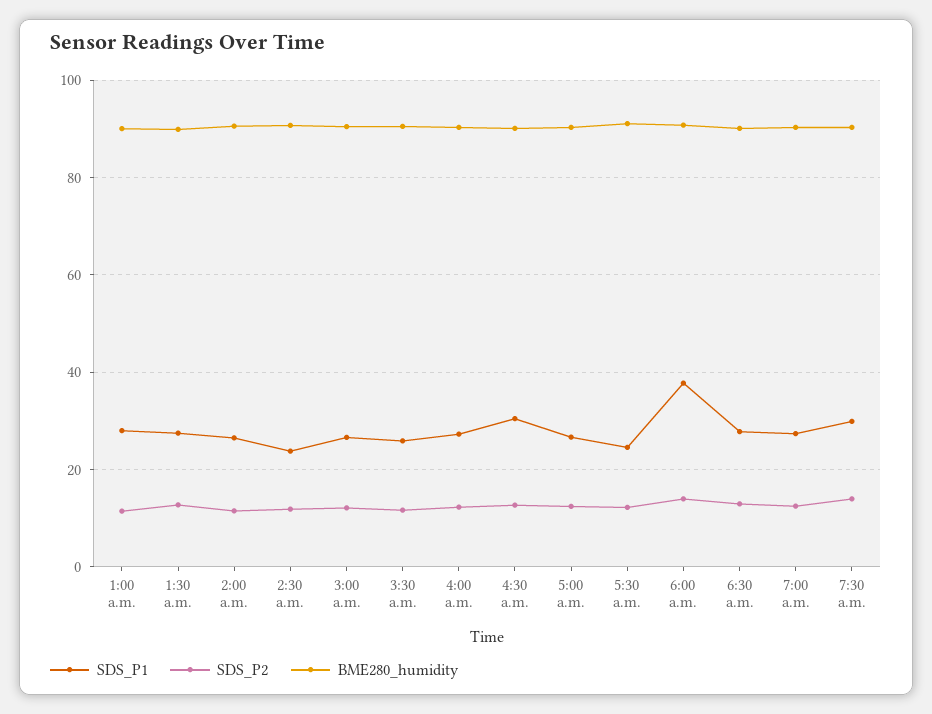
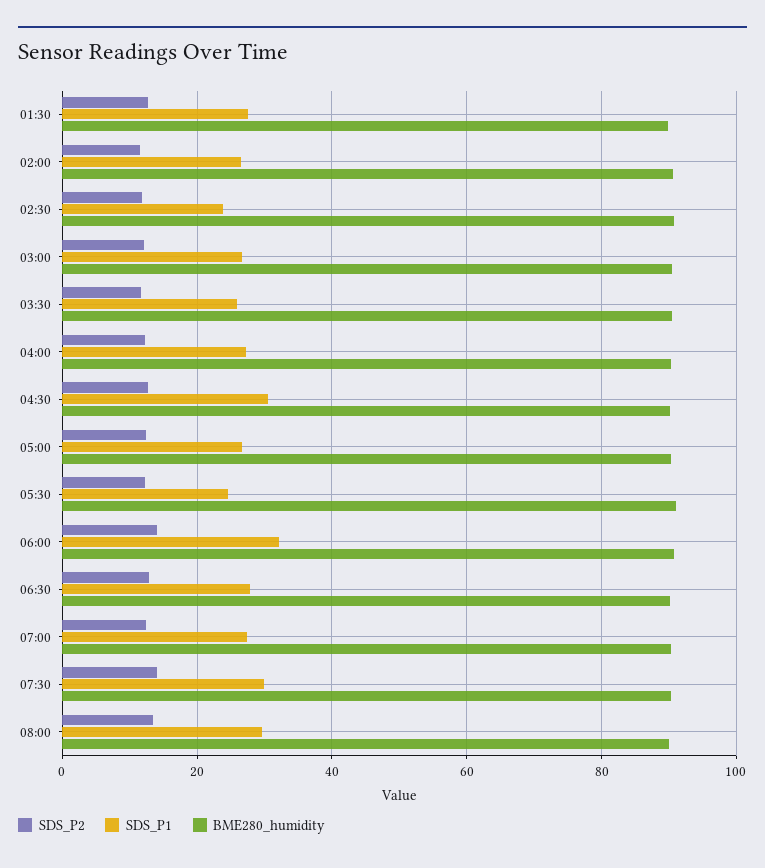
SDS_P1, 1:00 a.m.: 28 -> none
SDS_P2, 1:00 a.m.: 12 -> none
BME280_humidity, 1:00 a.m.: 90 -> none
SDS_P1, 6:00 a.m.: 38 -> 32
SDS_P2, 08:00: none -> 14
SDS_P1, 08:00: none -> 30
BME280_humidity, 08:00: none -> 90

